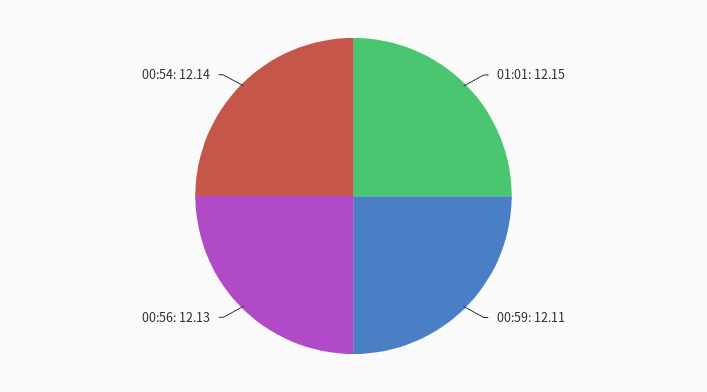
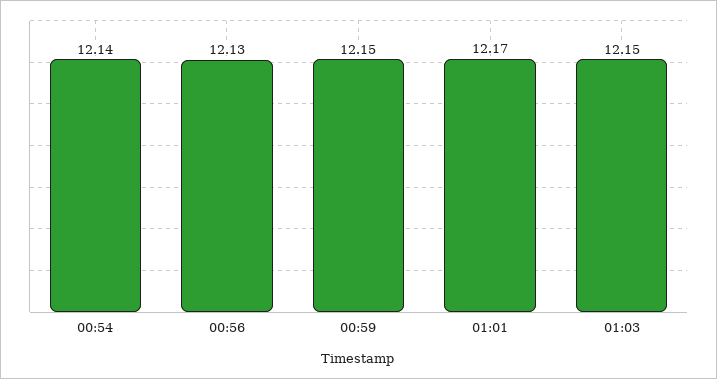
01:01: 12.15 -> 12.17
00:59: 12.11 -> 12.15
01:03: none -> 12.15

